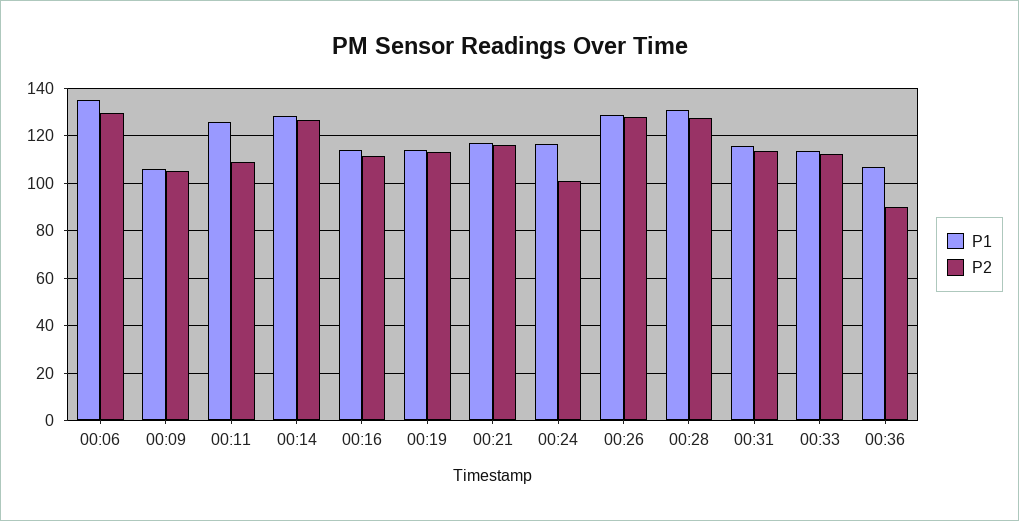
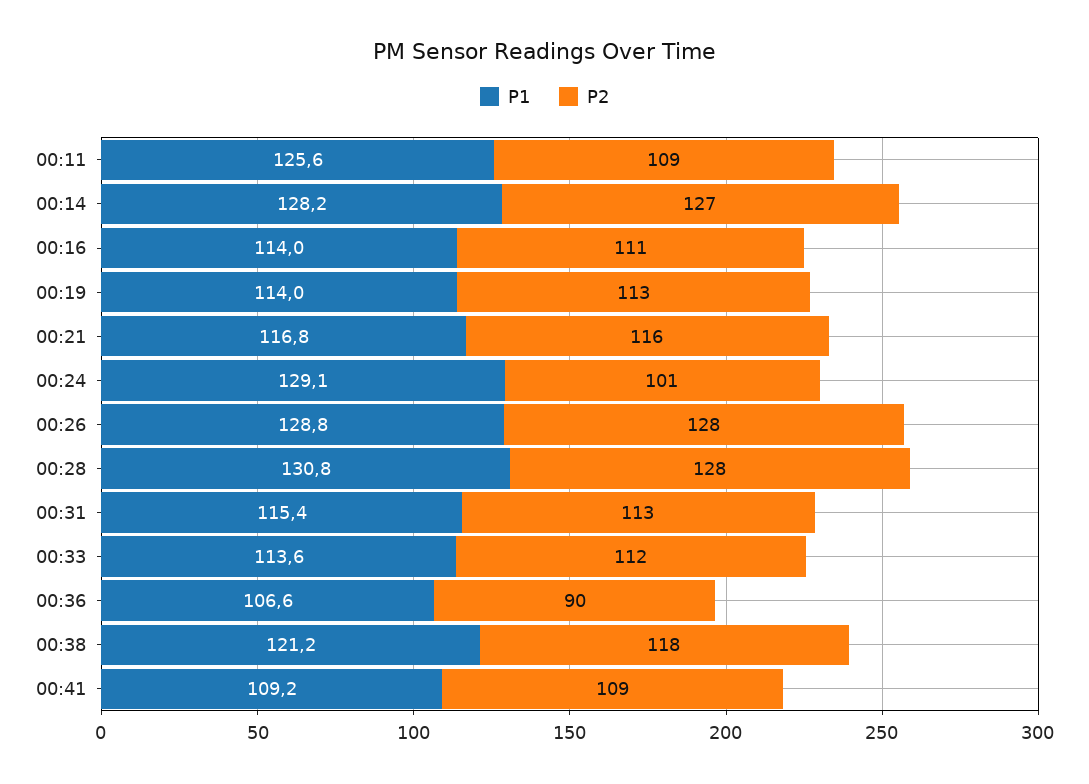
P1, 00:06: 135 -> none
P2, 00:06: 130 -> none
P1, 00:09: 105 -> none
P2, 00:09: 105 -> none
P1, 00:24: 115 -> 129.1
P1, 00:38: none -> 121.2
P2, 00:38: none -> 118
P1, 00:41: none -> 109.2
P2, 00:41: none -> 109

